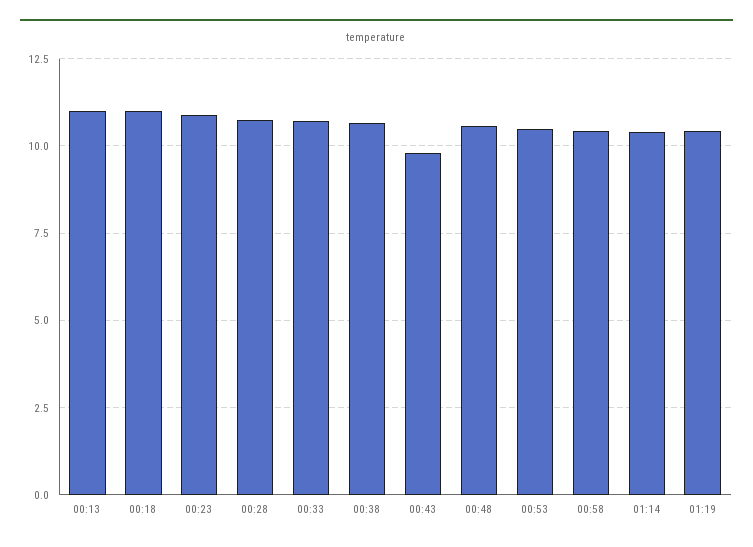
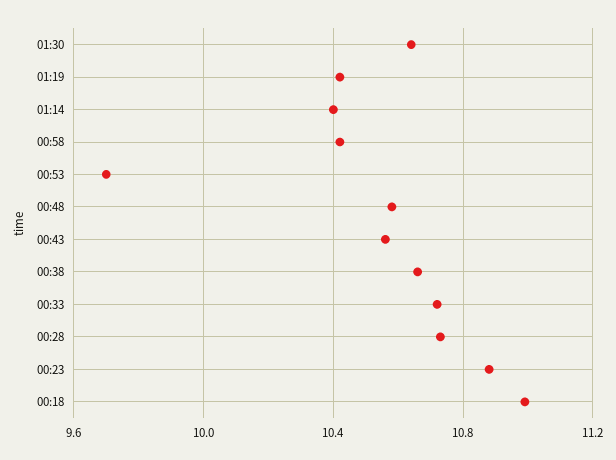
00:13: 11 -> none
00:43: 9.75 -> 10.55
00:53: 10.5 -> 9.7
01:30: none -> 10.65

